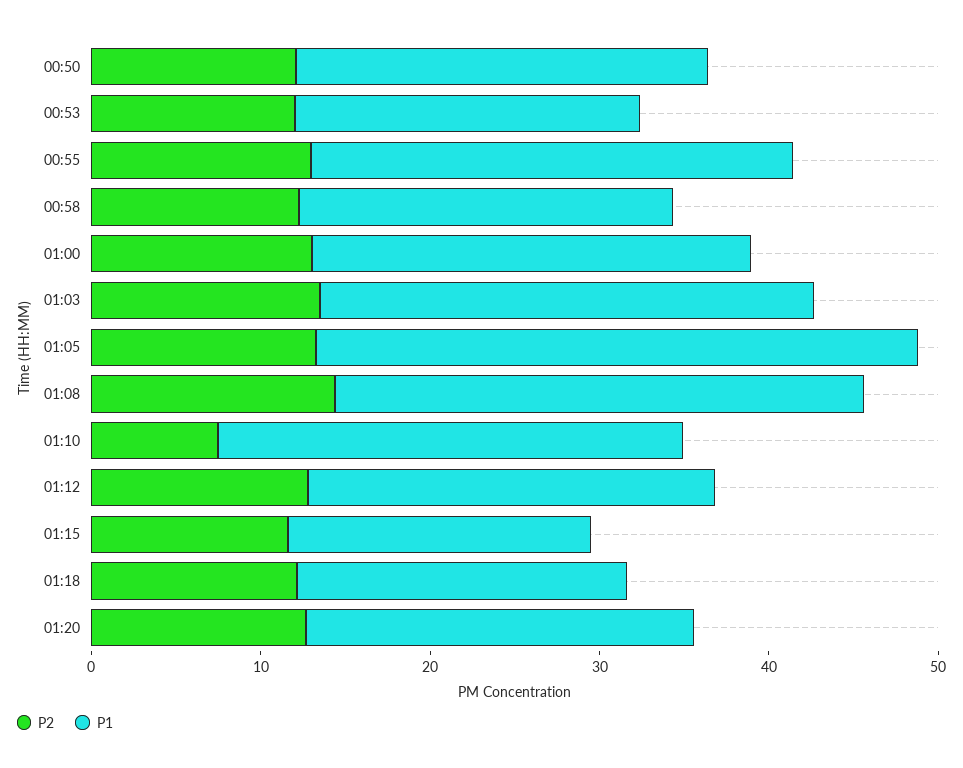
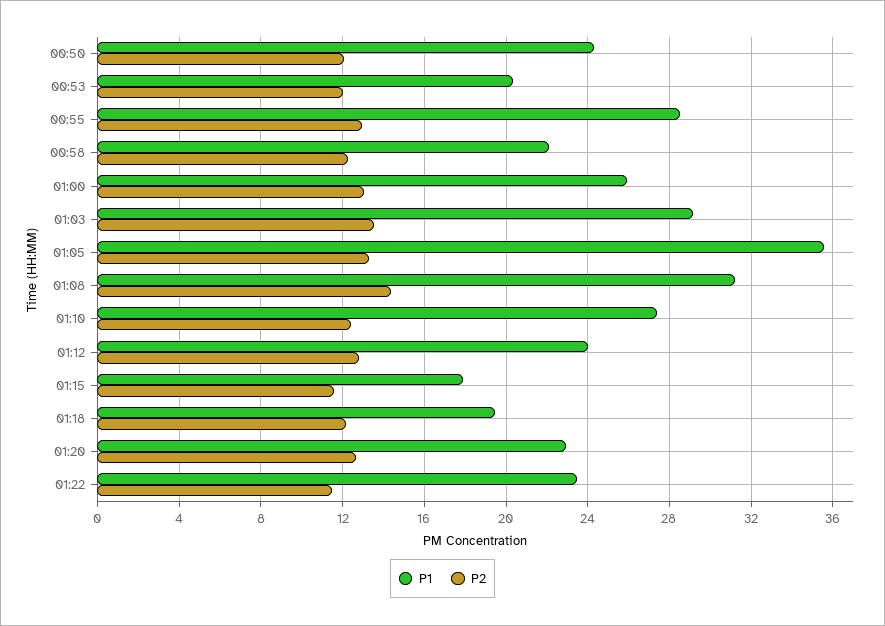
P2, 01:10: 8 -> 12.5
P1, 01:22: none -> 23.5
P2, 01:22: none -> 11.5

